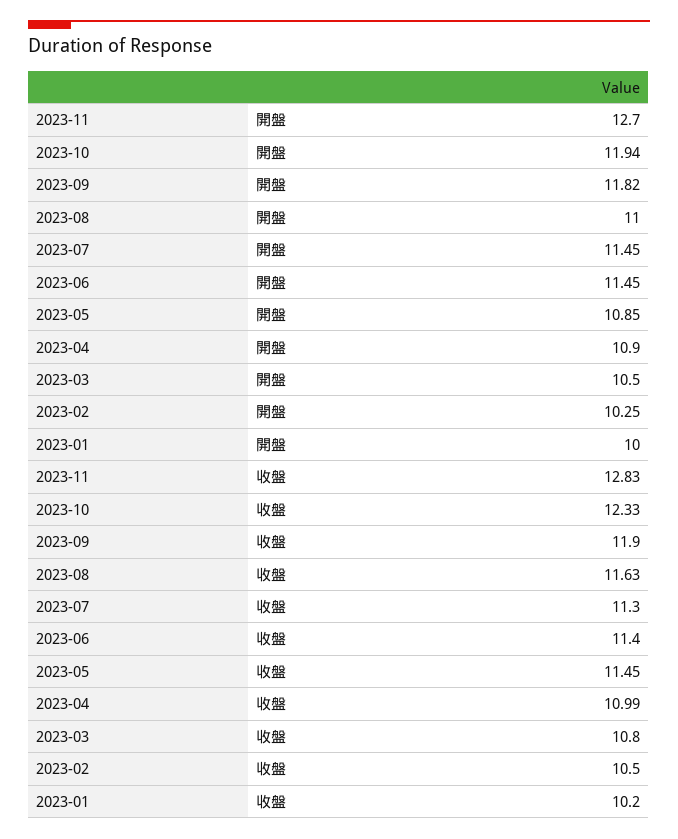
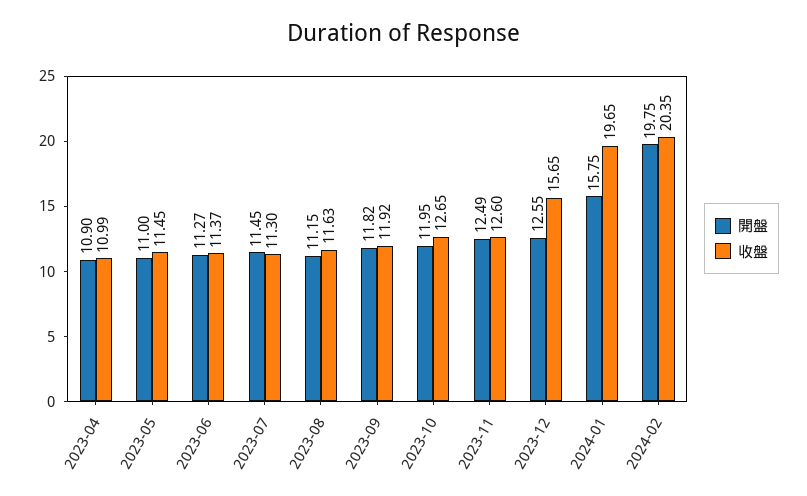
開盤, 2023-11: 12.7 -> 12.49
開盤, 2023-10: 11.94 -> 11.95
開盤, 2023-08: 11 -> 11.15
開盤, 2023-06: 11.45 -> 11.27
開盤, 2023-05: 10.85 -> 11
開盤, 2023-03: 10.5 -> none
開盤, 2023-02: 10.25 -> none
開盤, 2023-01: 10 -> none
收盤, 2023-11: 12.83 -> 12.6
收盤, 2023-10: 12.33 -> 12.65
收盤, 2023-09: 11.9 -> 11.92
收盤, 2023-06: 11.4 -> 11.37
收盤, 2023-03: 10.8 -> none
收盤, 2023-02: 10.5 -> none
收盤, 2023-01: 10.2 -> none
開盤, 2023-12: none -> 12.55
收盤, 2023-12: none -> 15.65
開盤, 2024-01: none -> 15.75
收盤, 2024-01: none -> 19.65
開盤, 2024-02: none -> 19.75
收盤, 2024-02: none -> 20.35

